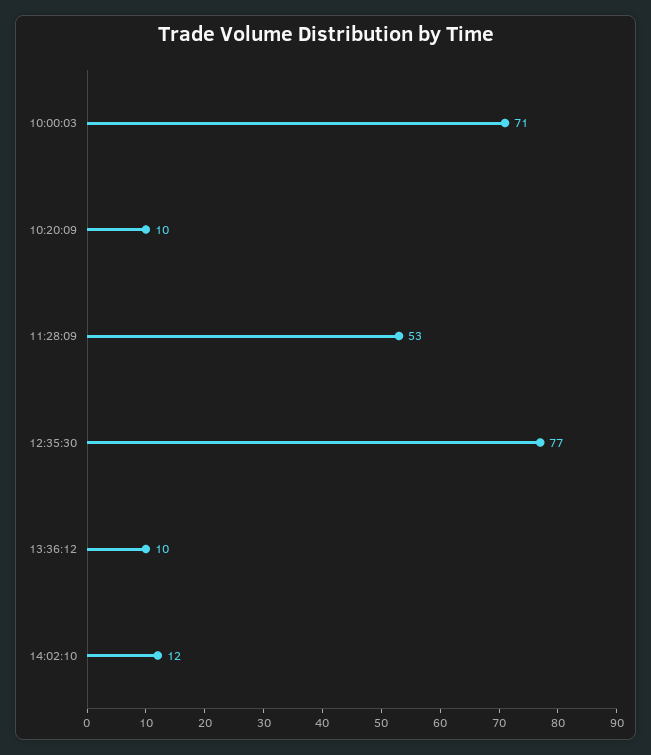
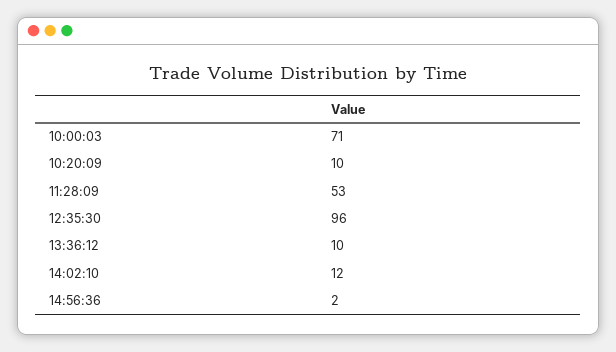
12:35:30: 77 -> 96
14:56:36: none -> 2

